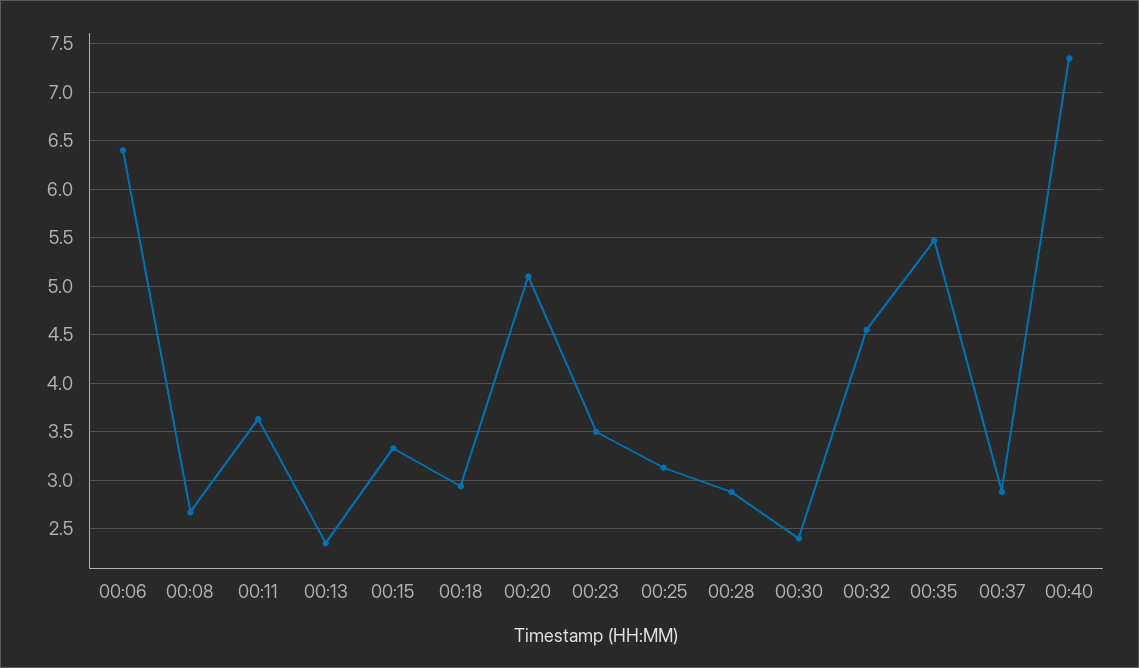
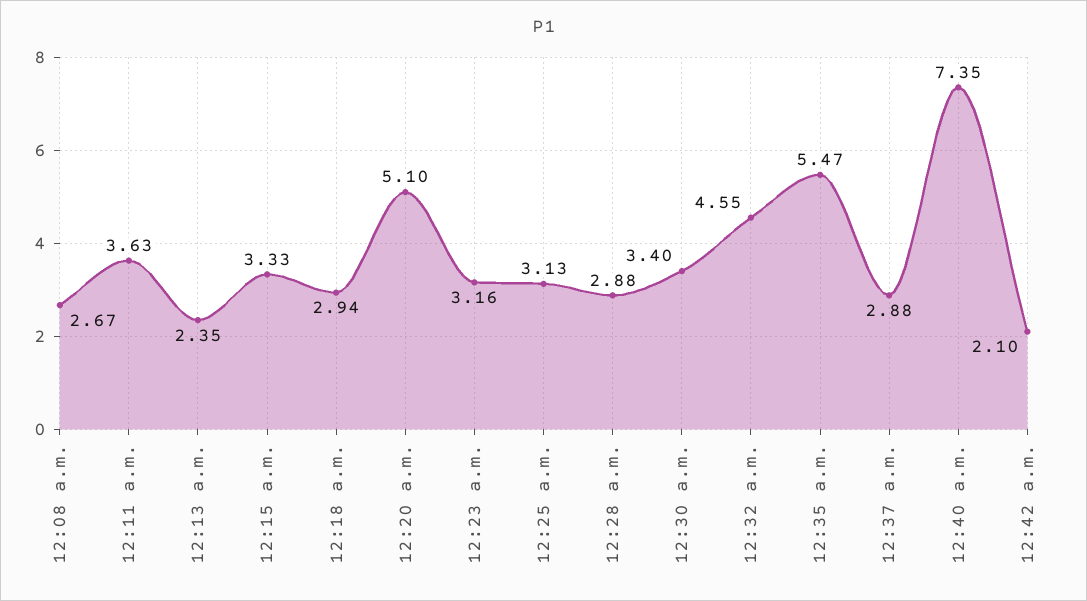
00:06: 6.4 -> none
00:23: 3.5 -> 3.16
00:30: 2.4 -> 3.4
12:42 a.m.: none -> 2.1

